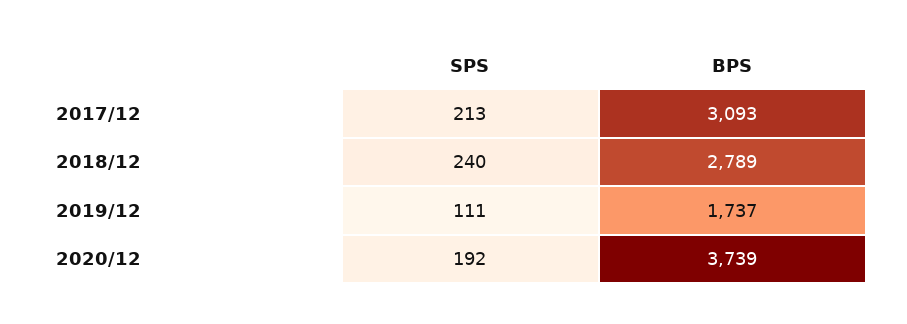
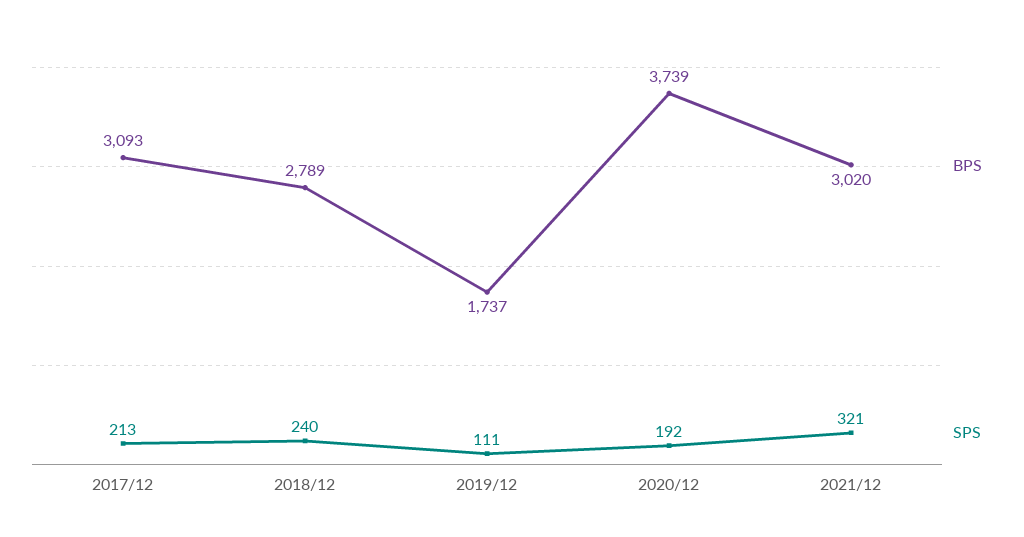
BPS, 2021/12: none -> 3020
SPS, 2021/12: none -> 321

